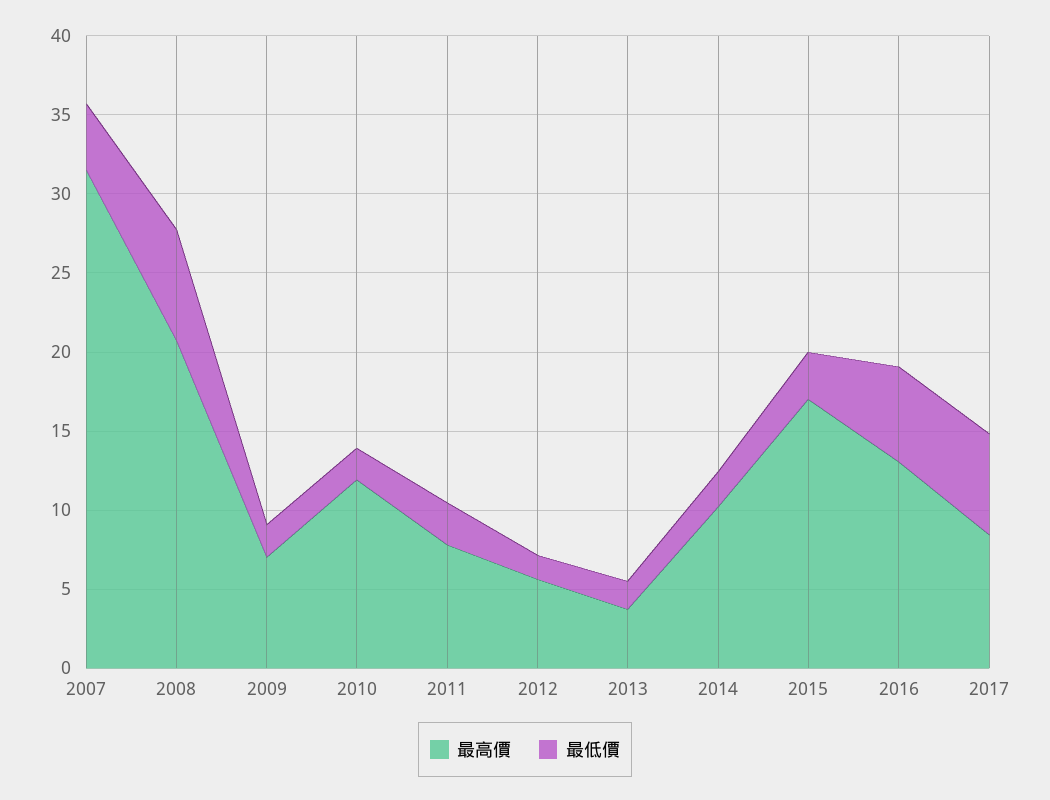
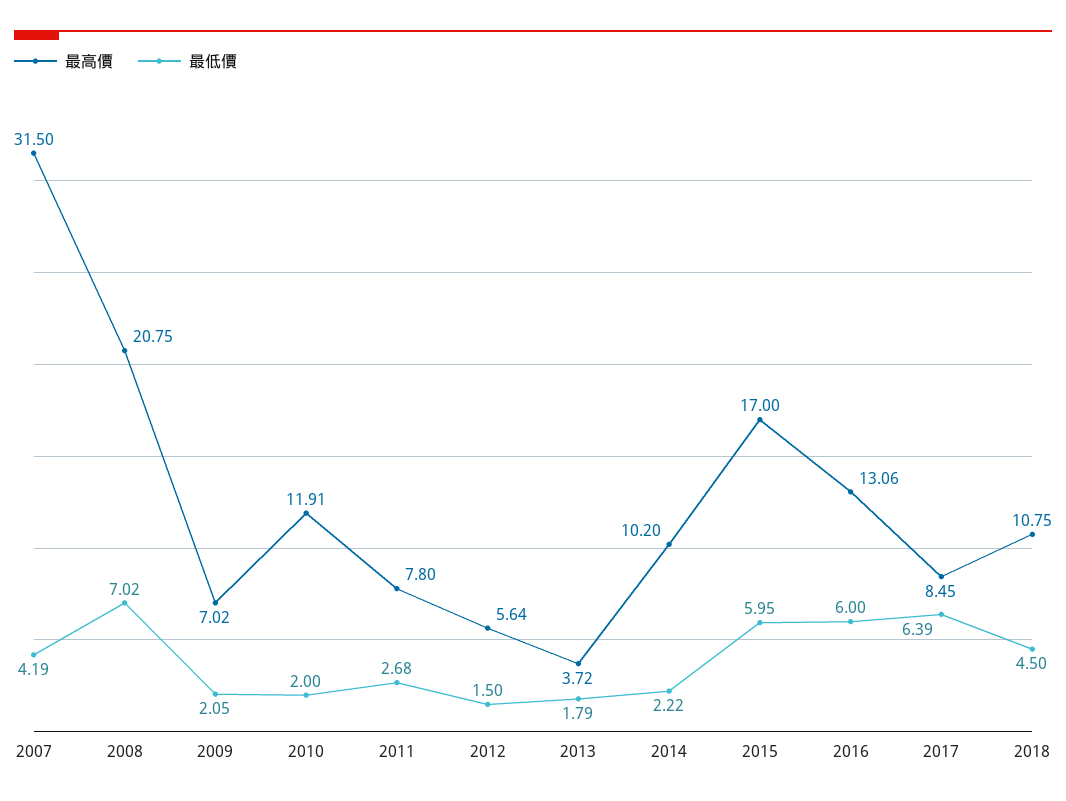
最低價, 2015: 3 -> 5.95
最高價, 2018: none -> 10.75
最低價, 2018: none -> 4.5

